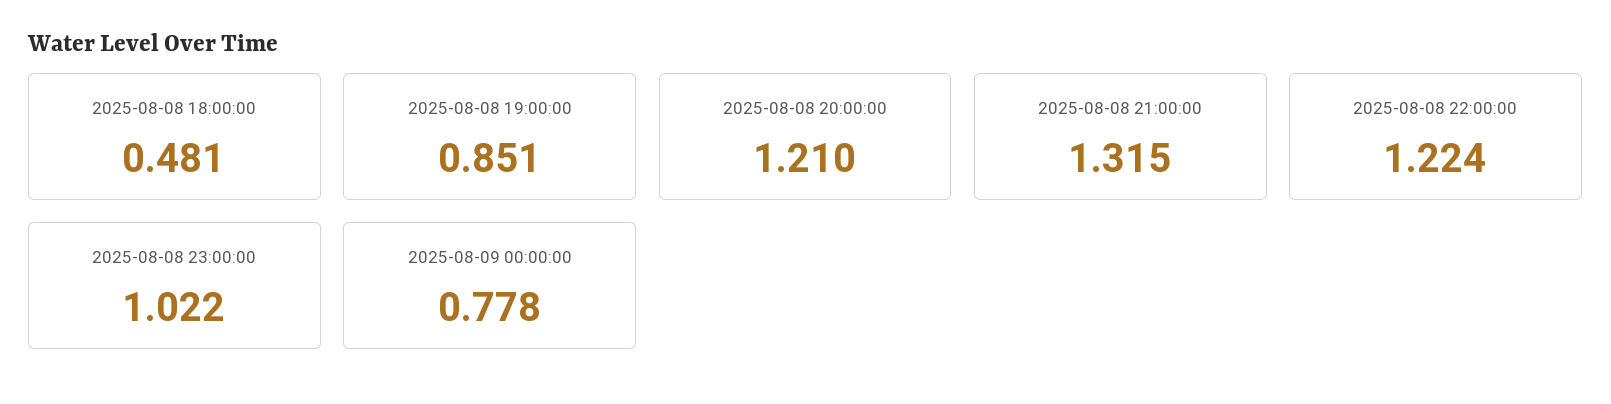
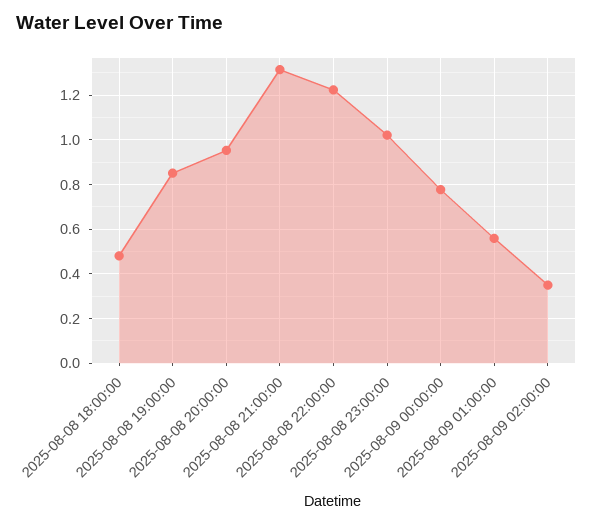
2025-08-08 20:00:00: 1.21 -> 0.95
2025-08-09 01:00:00: none -> 0.55
2025-08-09 02:00:00: none -> 0.35

